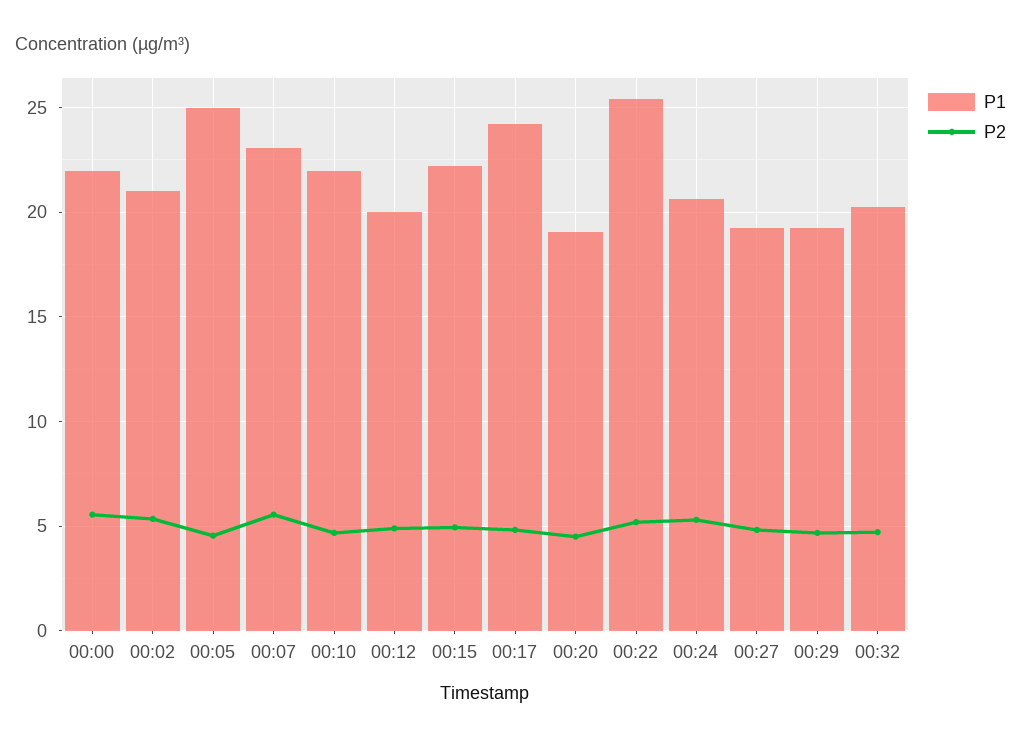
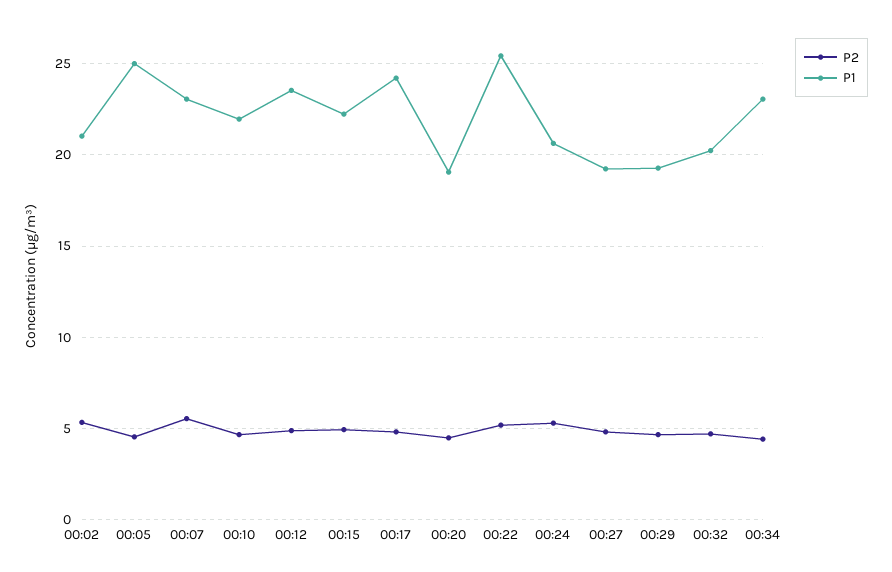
P1, 00:00: 22 -> none
P2, 00:00: 5.5 -> none
P1, 00:12: 20 -> 23.5
P2, 00:34: none -> 4.5
P1, 00:34: none -> 23

